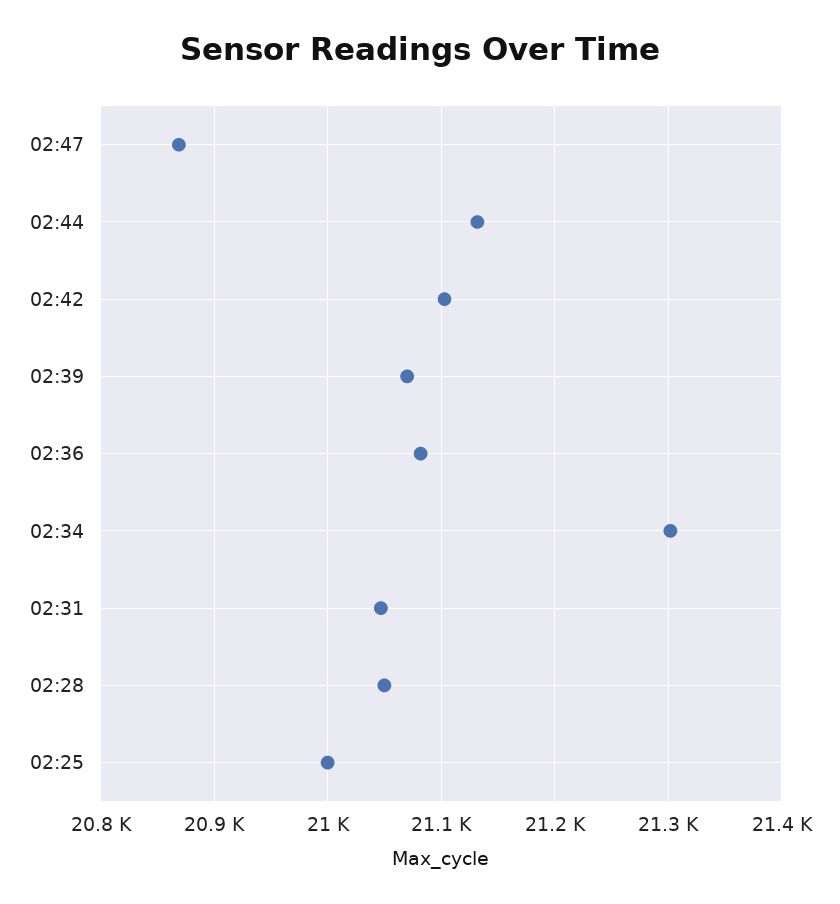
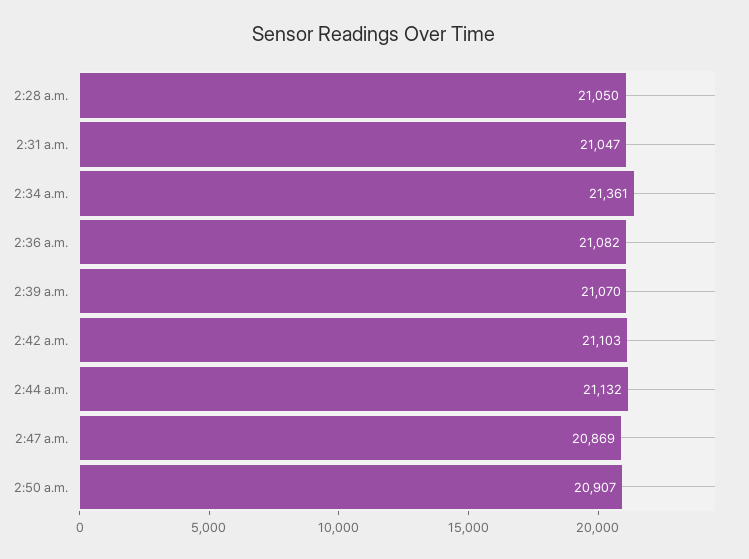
02:34: 21300 -> 21361
02:25: 21000 -> none
2:50 a.m.: none -> 20907

